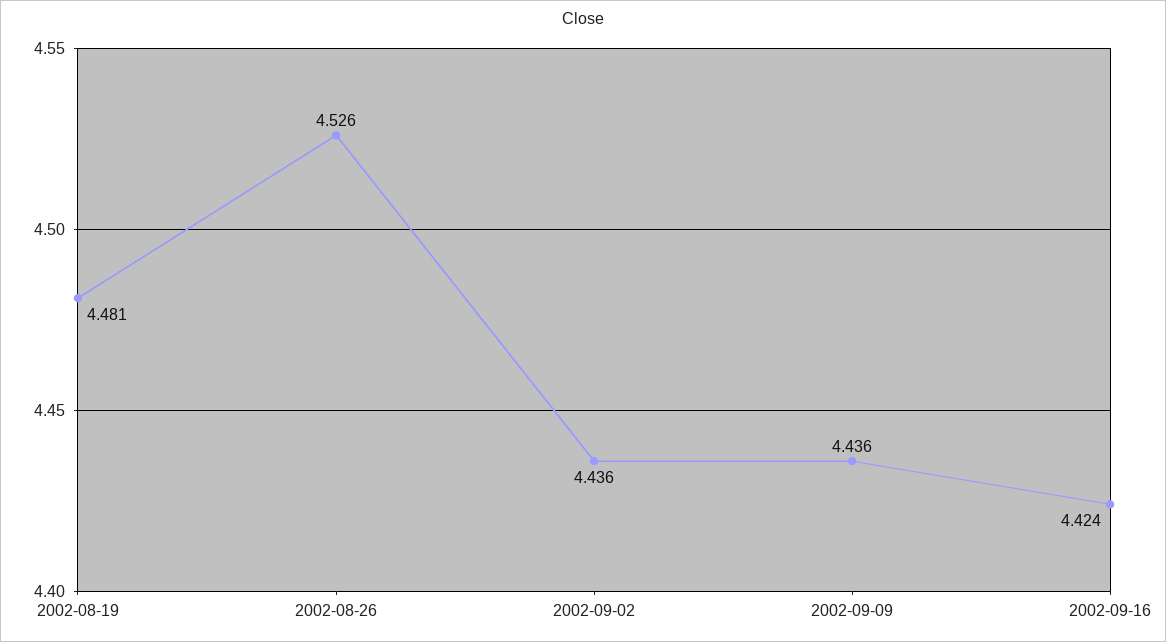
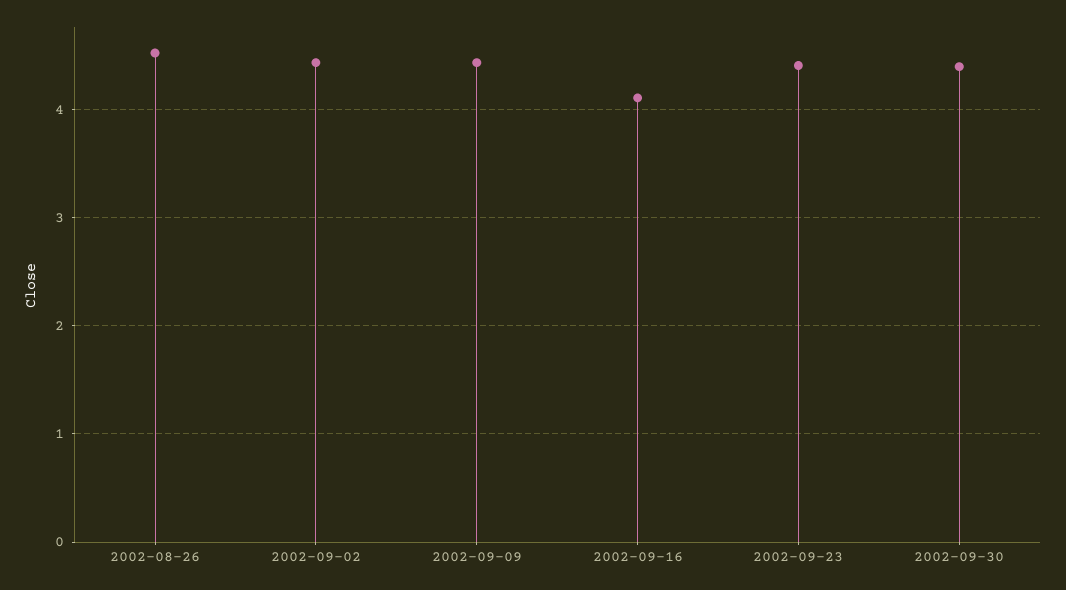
2002-08-19: 4.481 -> none
2002-09-16: 4.424 -> 4.1
2002-09-23: none -> 4.4
2002-09-30: none -> 4.4

